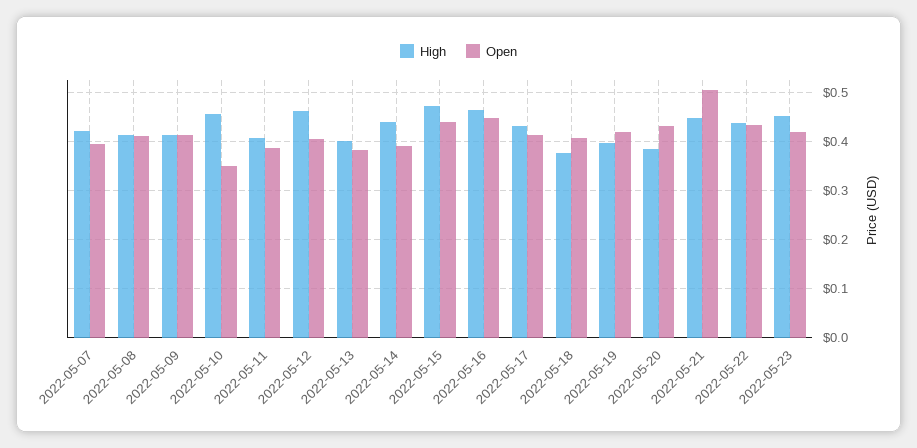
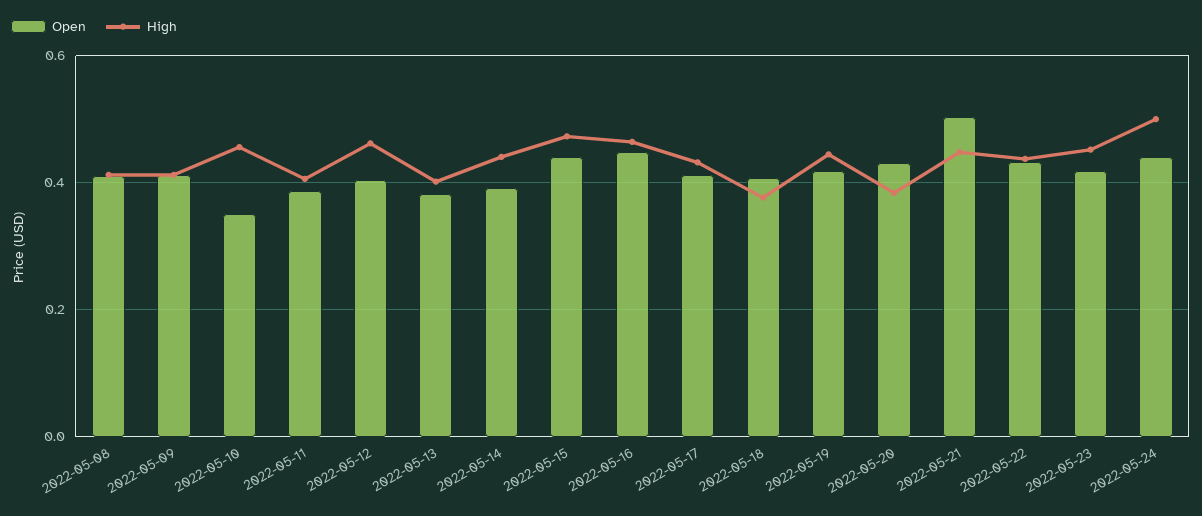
High, 2022-05-07: 0.42 -> none
Open, 2022-05-07: 0.4 -> none
High, 2022-05-19: 0.4 -> 0.44
Open, 2022-05-24: none -> 0.44
High, 2022-05-24: none -> 0.5

